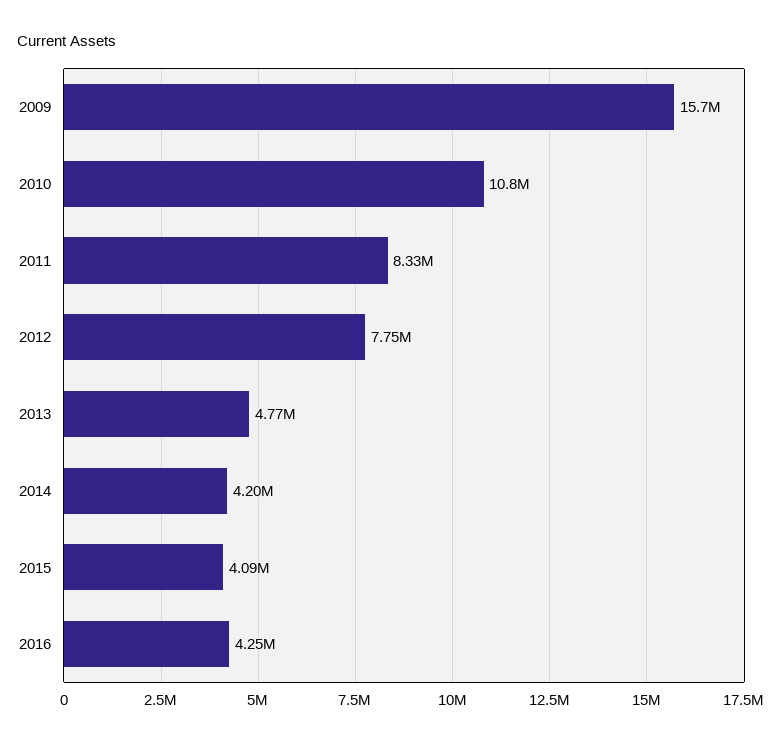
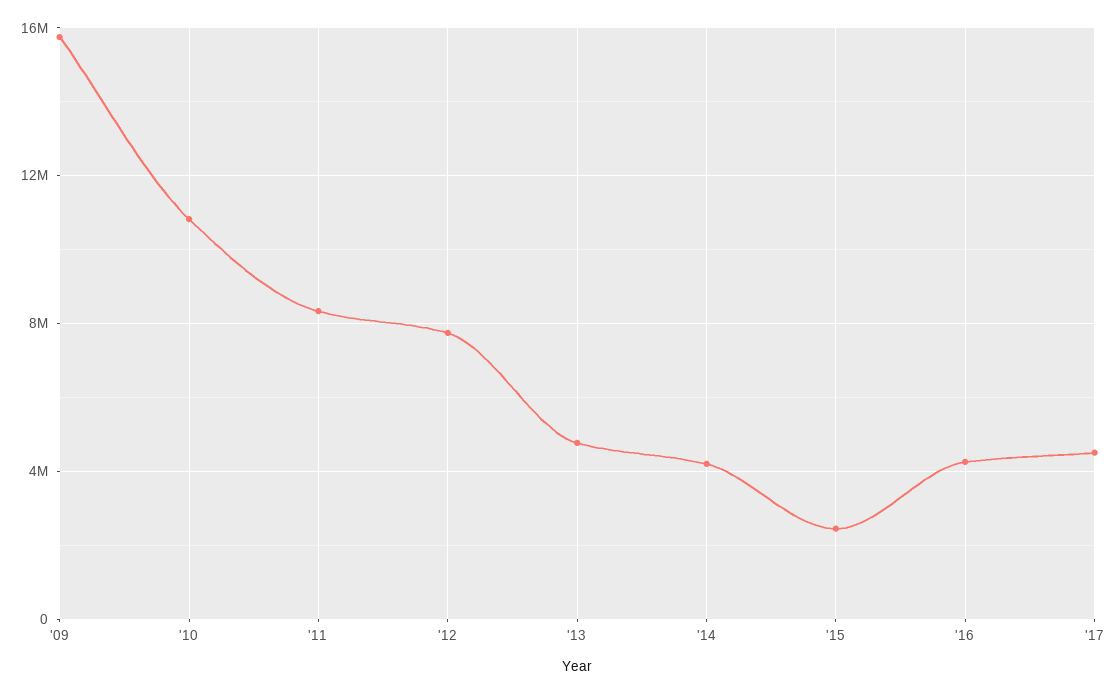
2015: 4090000 -> 2500000
'17: none -> 4500000

